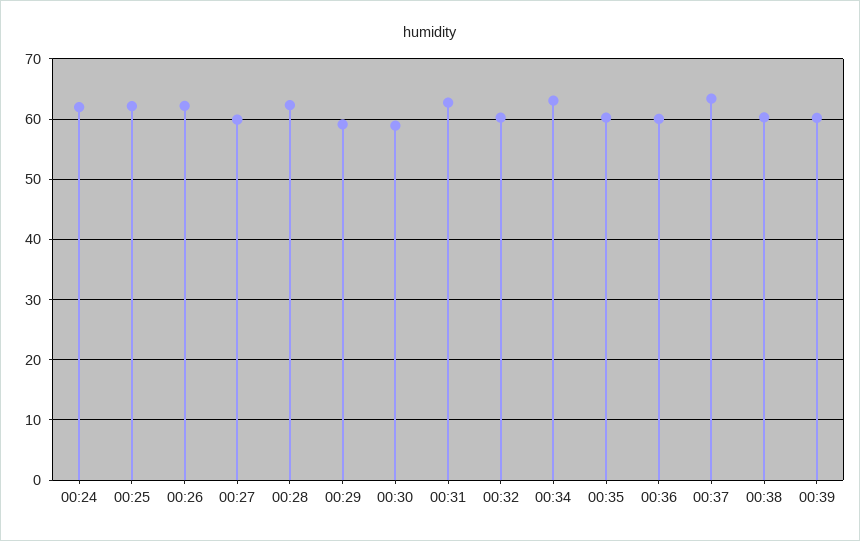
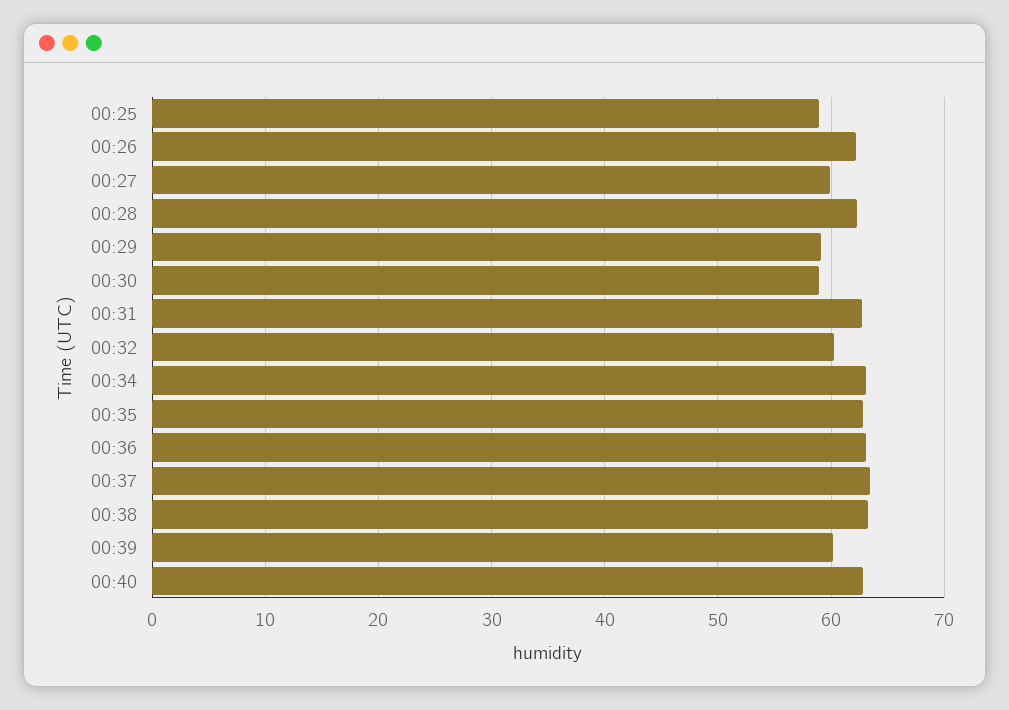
00:24: 62 -> none
00:25: 62 -> 59
00:35: 60 -> 63
00:36: 60 -> 63
00:38: 60 -> 63
00:40: none -> 63

